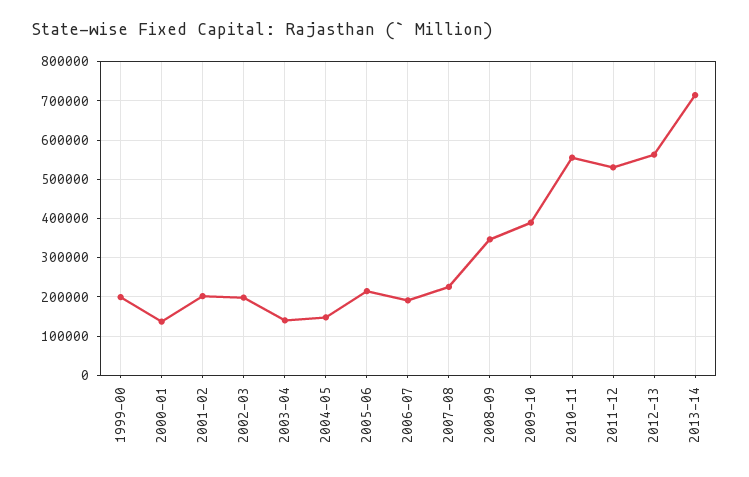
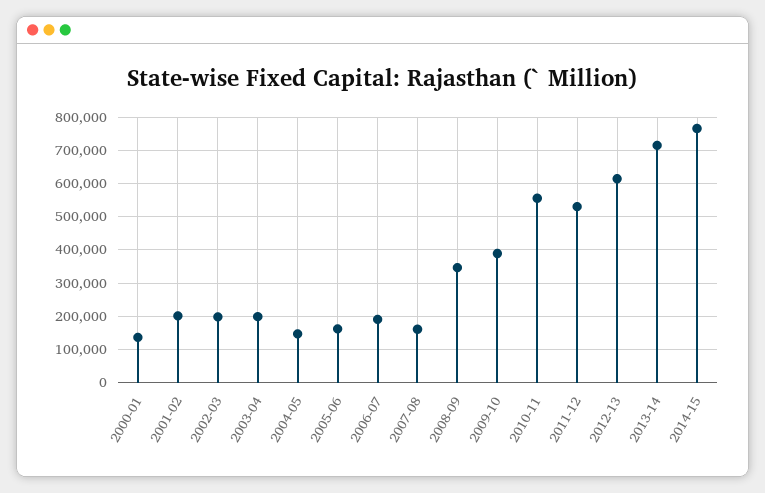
1999-00: 200000 -> none
2003-04: 140000 -> 200000
2005-06: 220000 -> 160000
2007-08: 220000 -> 160000
2012-13: 560000 -> 620000
2014-15: none -> 760000

